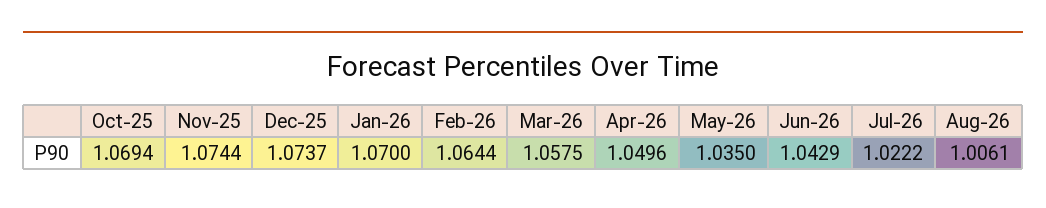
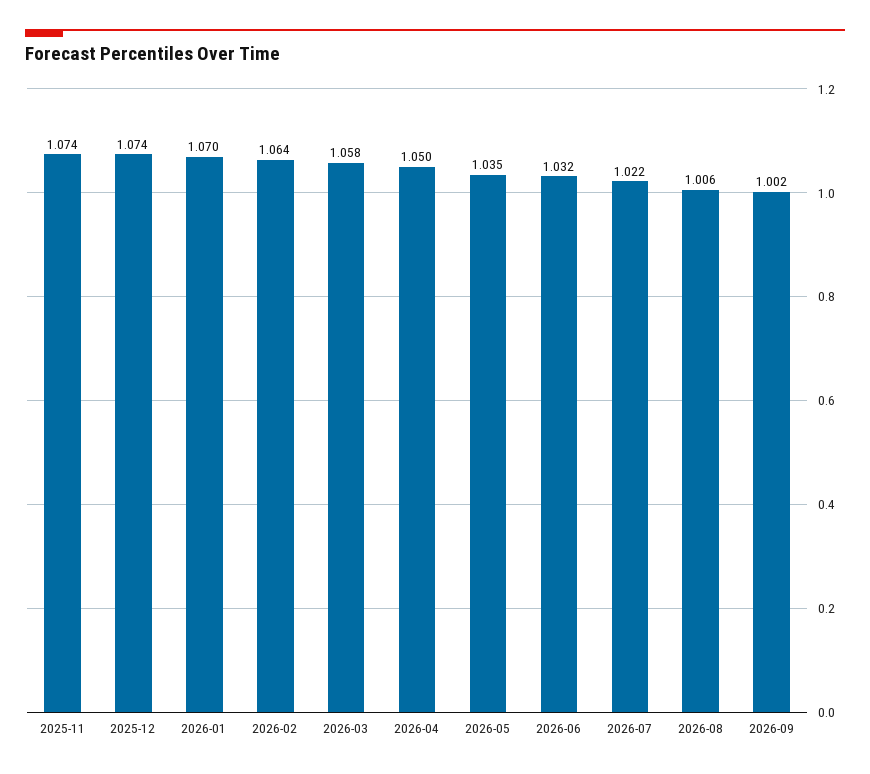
Oct-25: 1.0694 -> none
Jun-26: 1.0429 -> 1.032
2026-09: none -> 1.002

